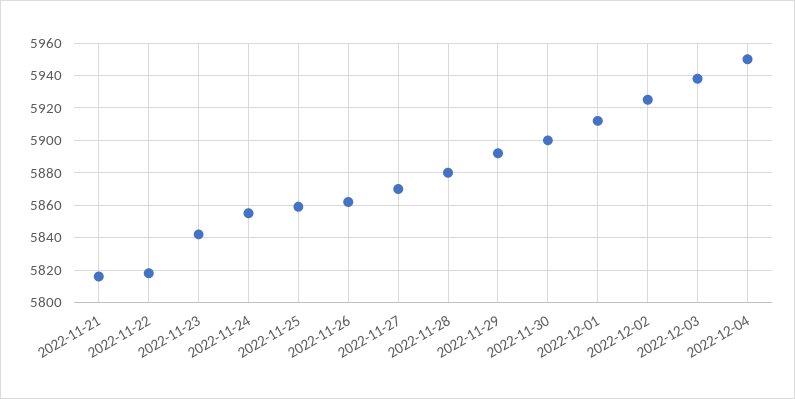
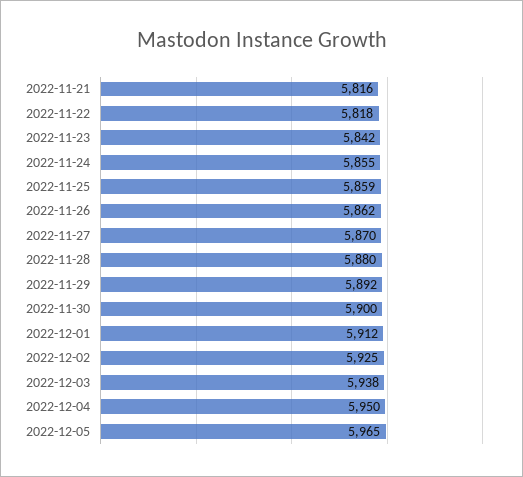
2022-12-05: none -> 5965

